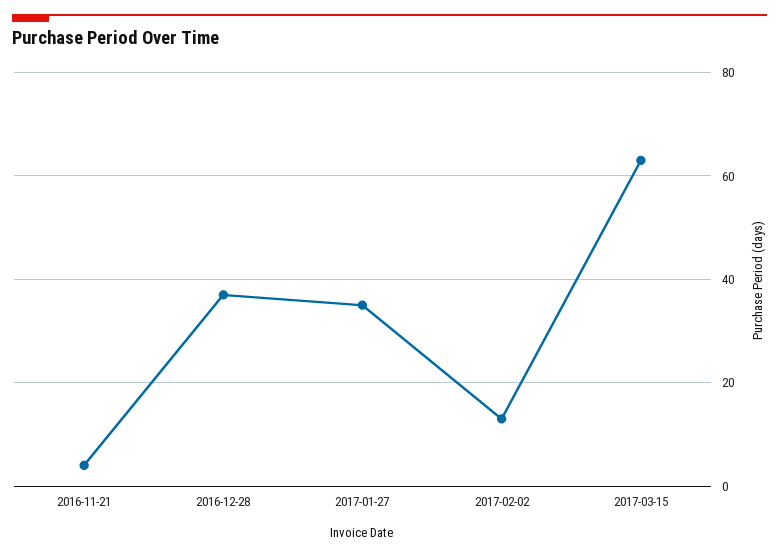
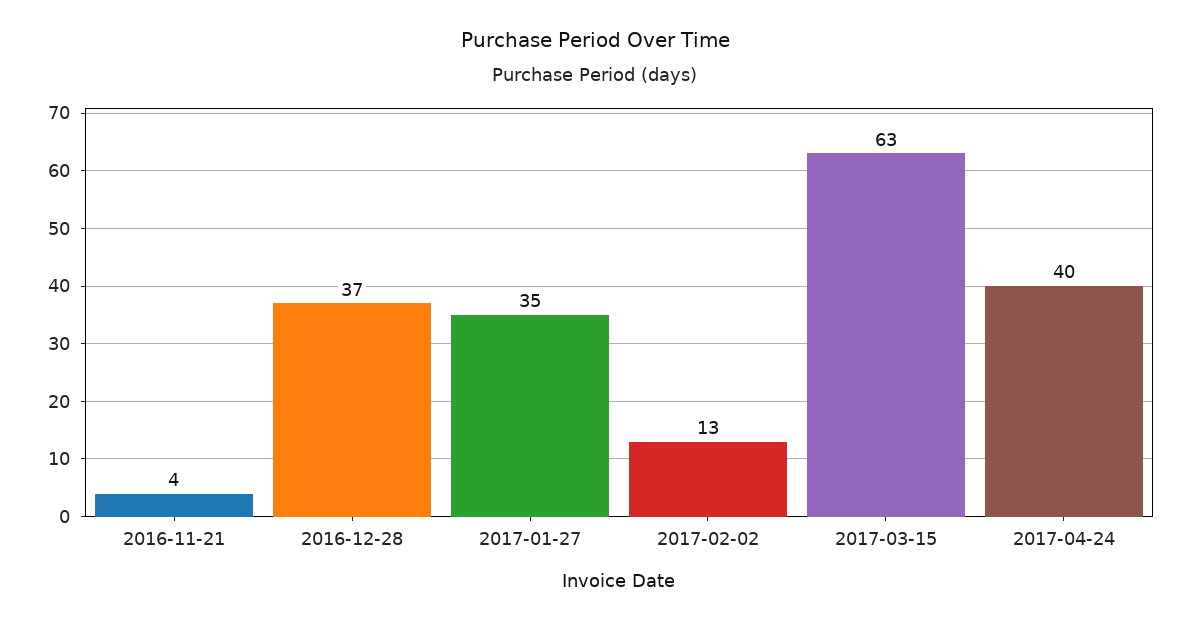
2017-04-24: none -> 40

